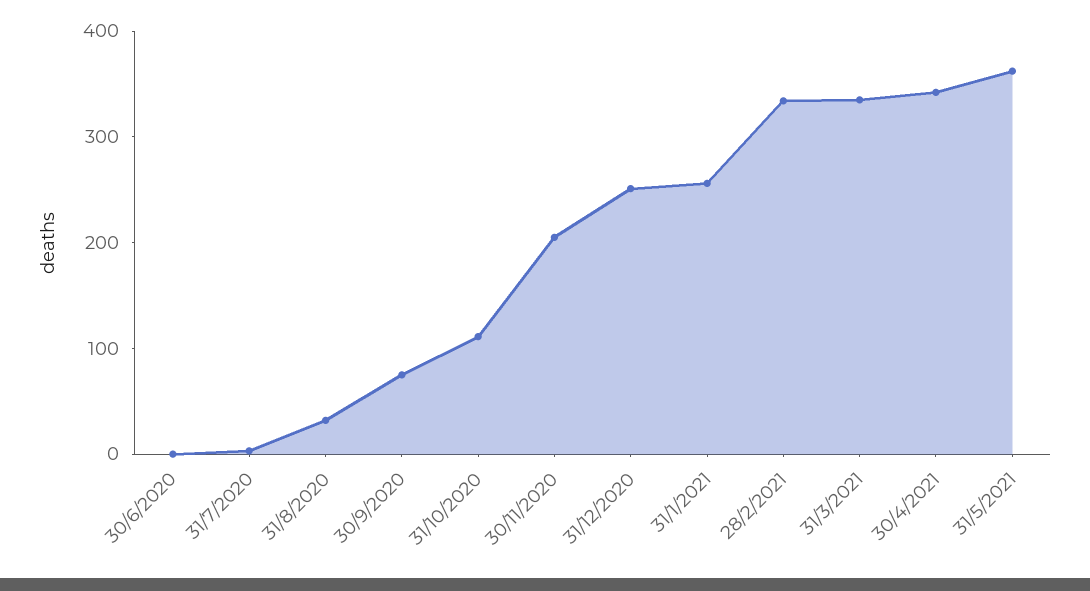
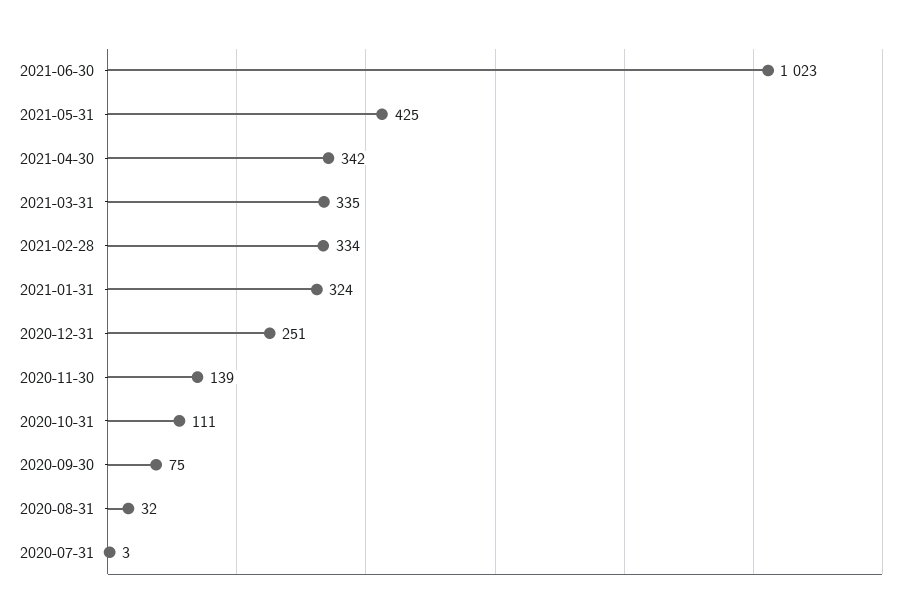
30/6/2020: 0 -> none
30/11/2020: 200 -> 139
31/1/2021: 260 -> 324
31/5/2021: 360 -> 425
2021-06-30: none -> 1023

